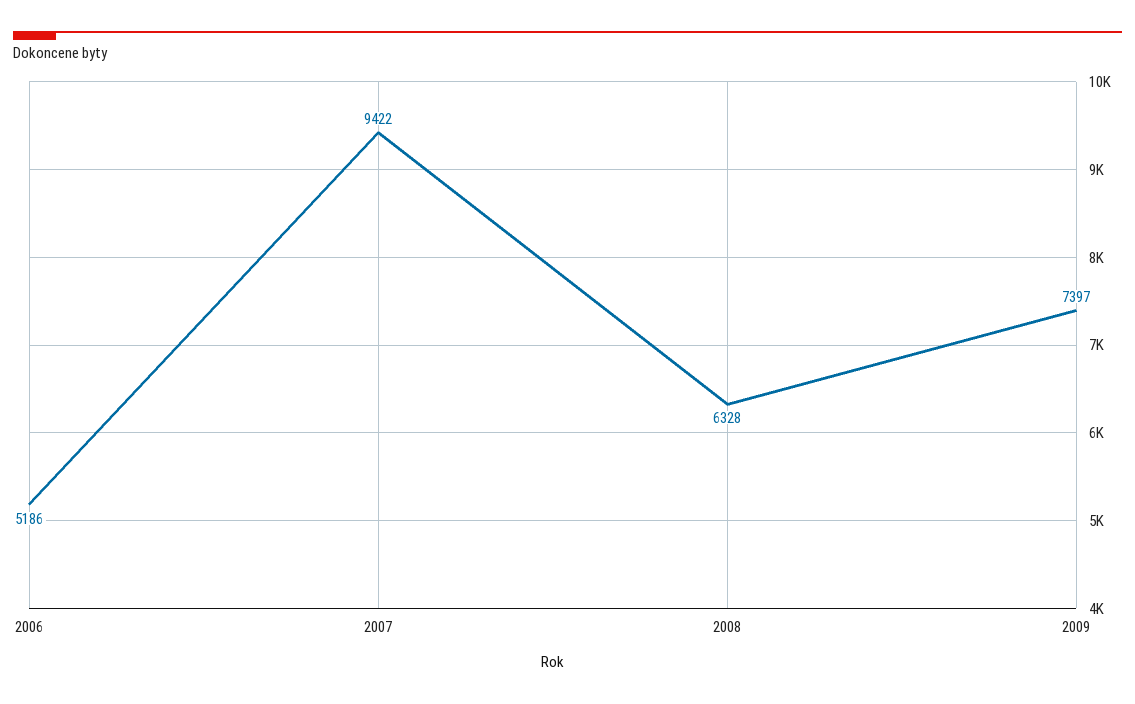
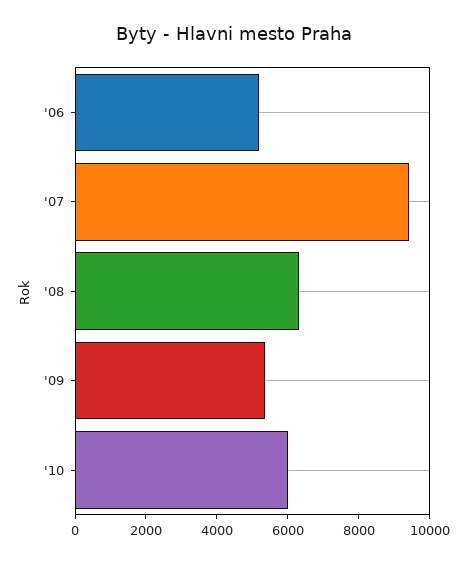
2009: 7397 -> 5500
'10: none -> 6000

